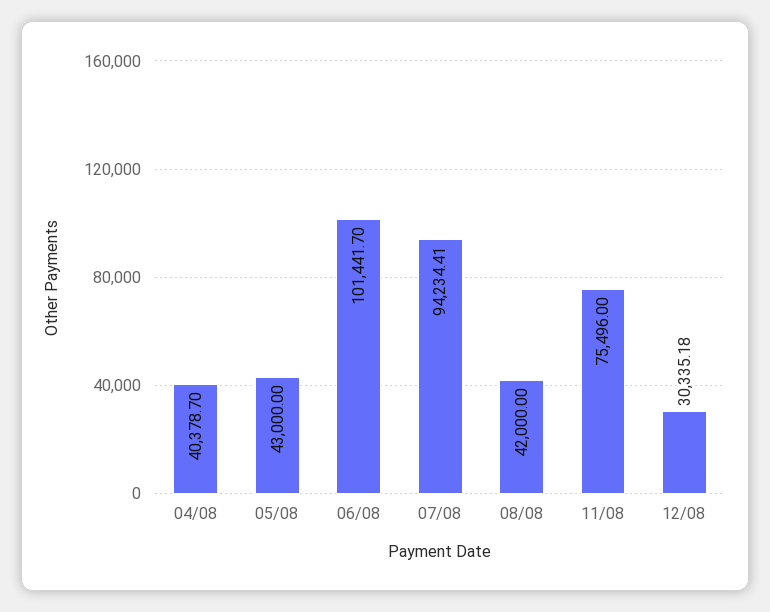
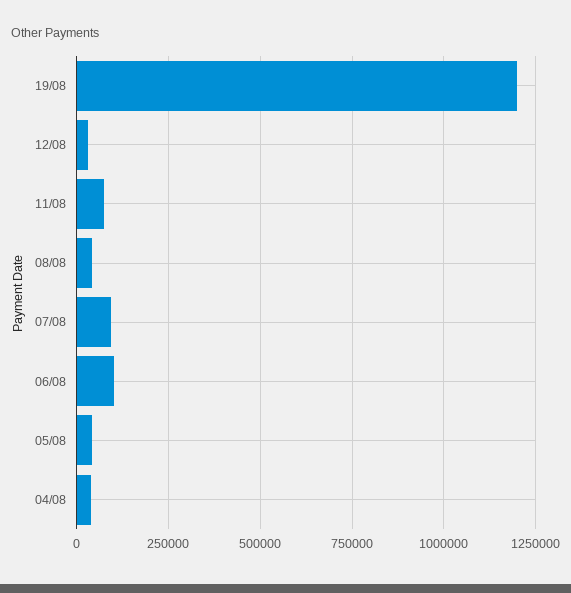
19/08: none -> 1200000

